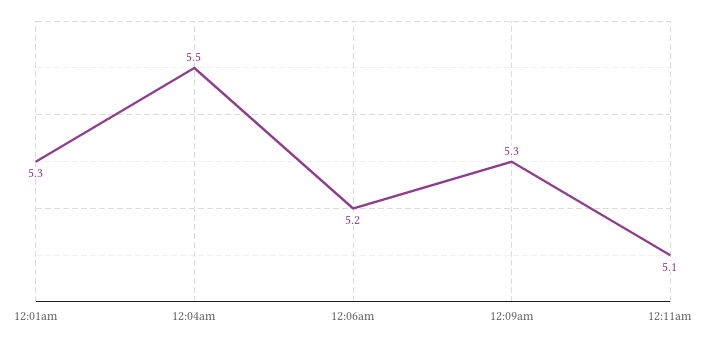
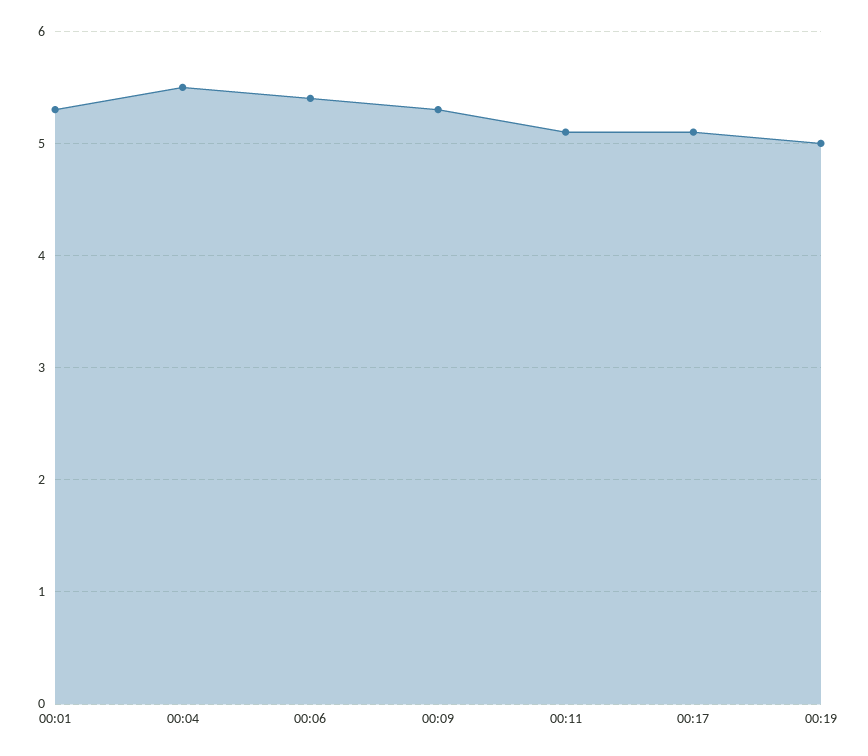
12:06am: 5.2 -> 5.4
00:17: none -> 5.1
00:19: none -> 5

